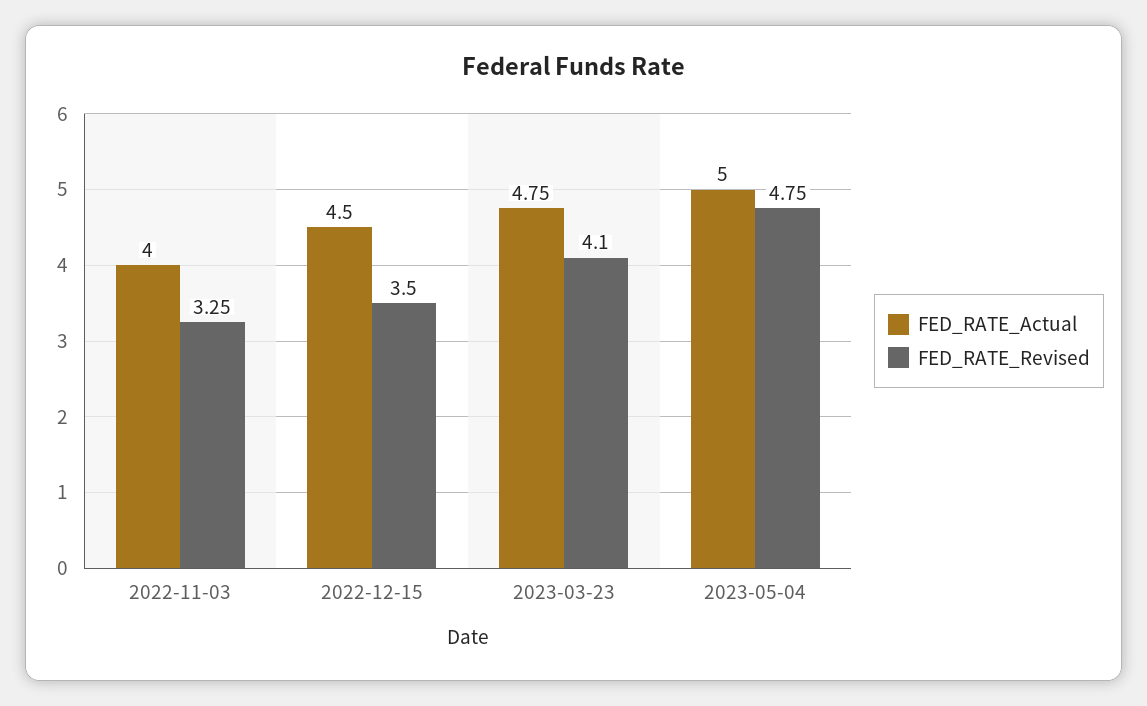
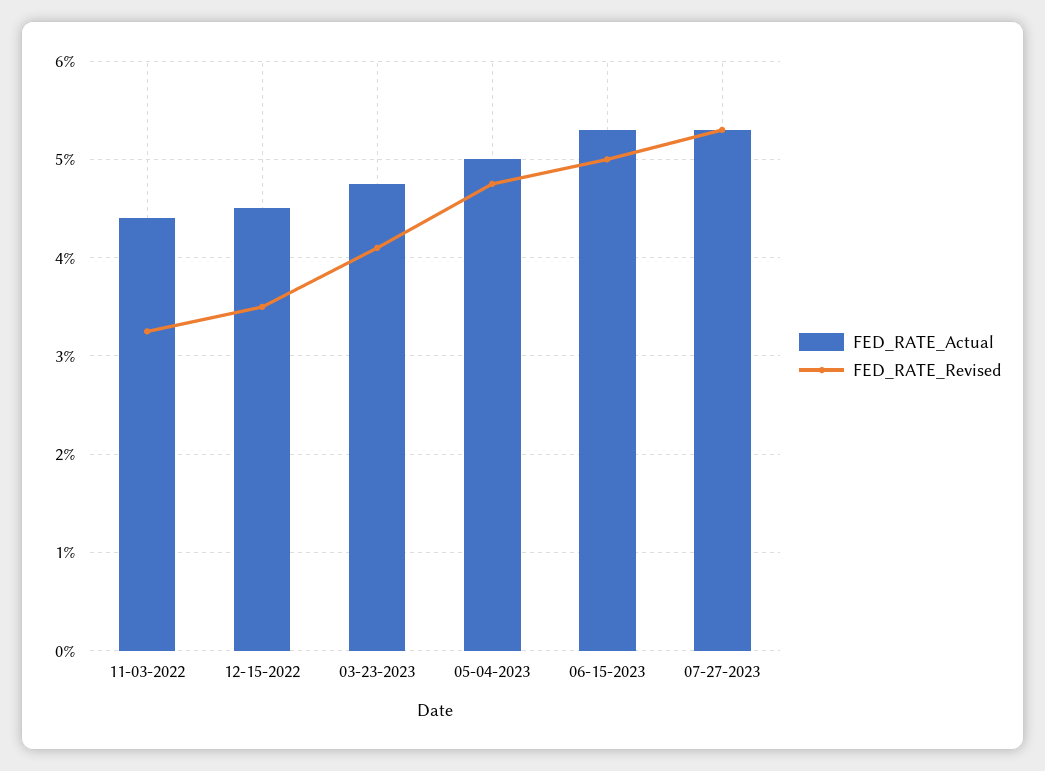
FED_RATE_Actual, 2022-11-03: 4 -> 4.4
FED_RATE_Actual, 06-15-2023: none -> 5.3
FED_RATE_Revised, 06-15-2023: none -> 5
FED_RATE_Actual, 07-27-2023: none -> 5.3
FED_RATE_Revised, 07-27-2023: none -> 5.3

